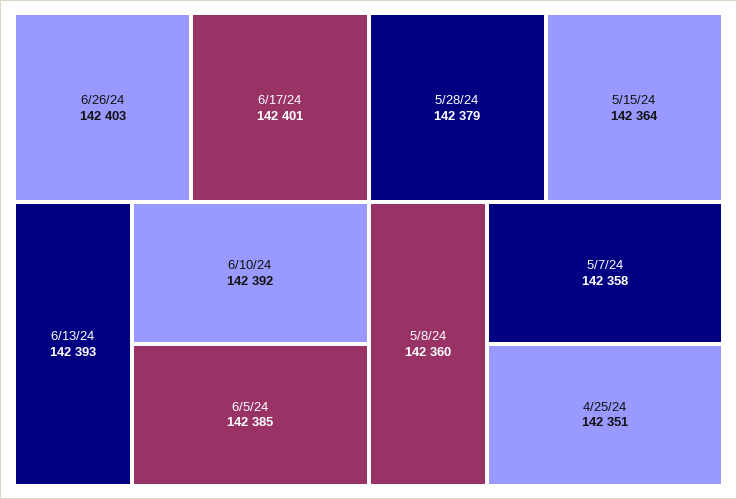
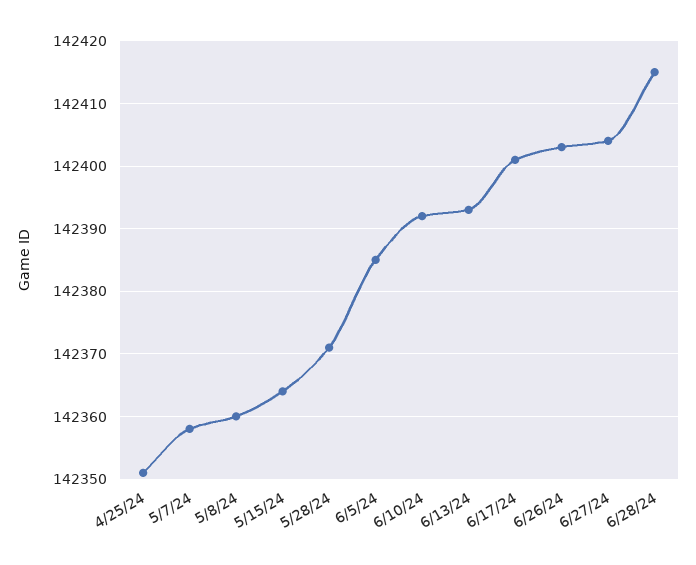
5/28/24: 142379 -> 142371
6/27/24: none -> 142404
6/28/24: none -> 142415

